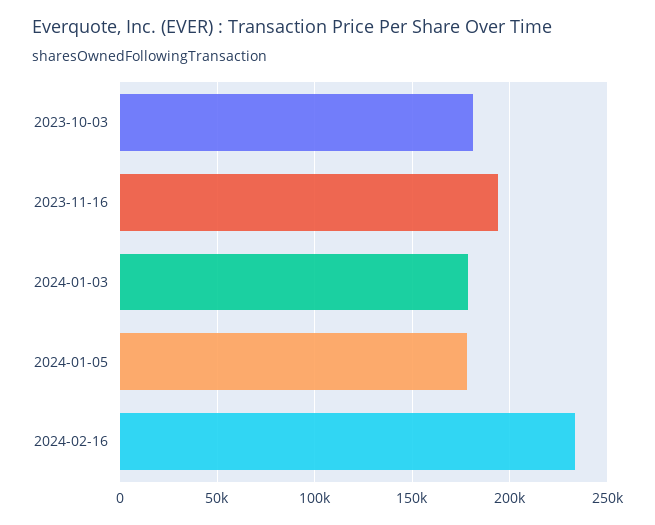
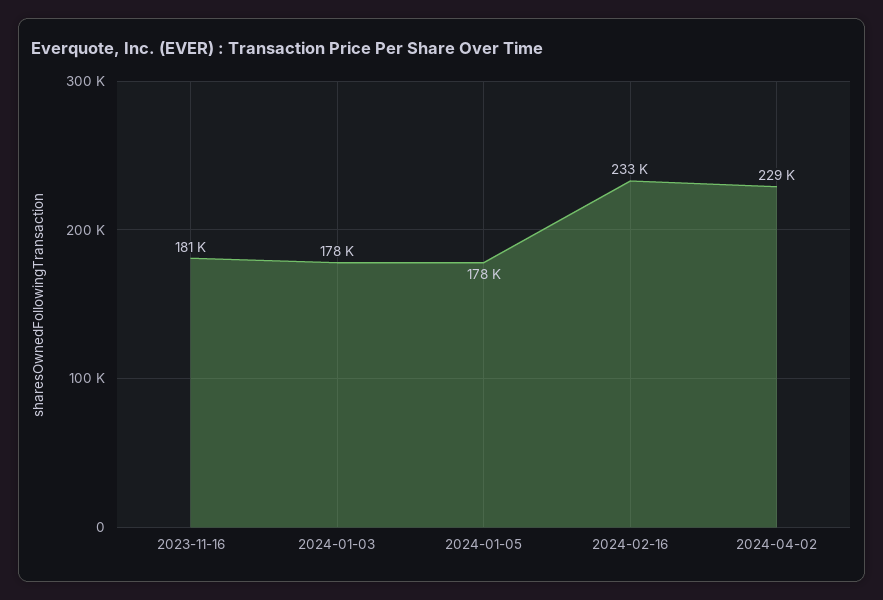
2023-10-03: 180000 -> none
2023-11-16: 195000 -> 181000
2024-04-02: none -> 229000

